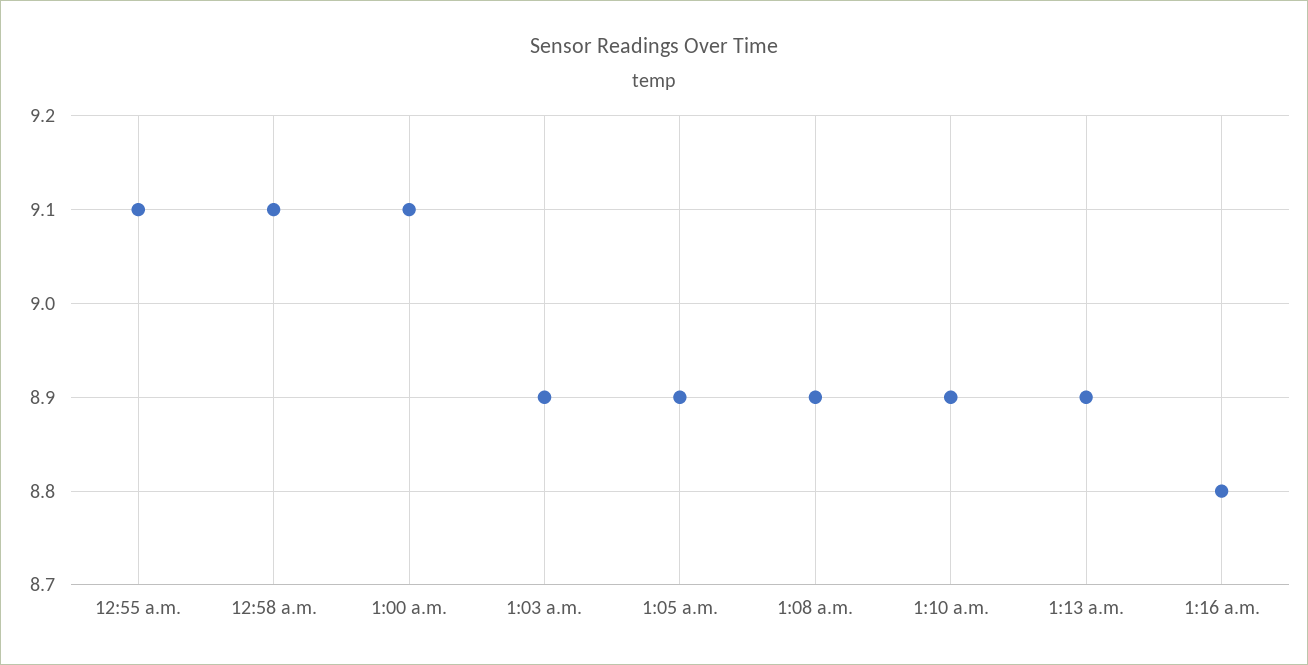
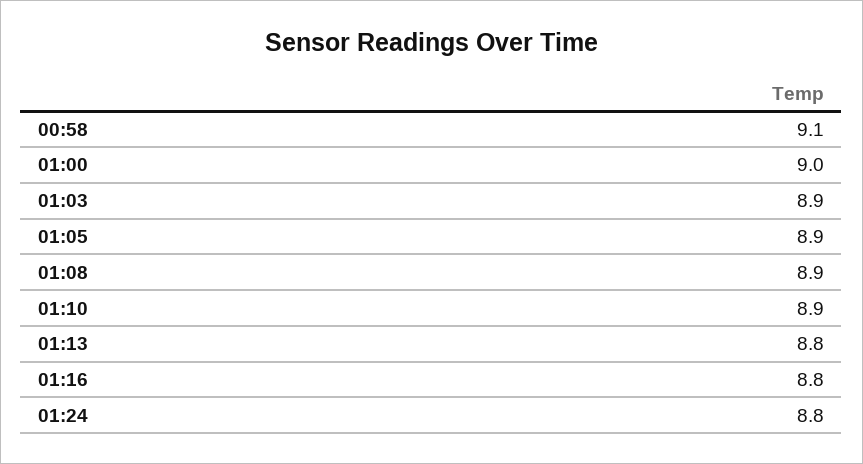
12:55 a.m.: 9.1 -> none
1:00 a.m.: 9.1 -> 9
1:13 a.m.: 8.9 -> 8.8
01:24: none -> 8.8

